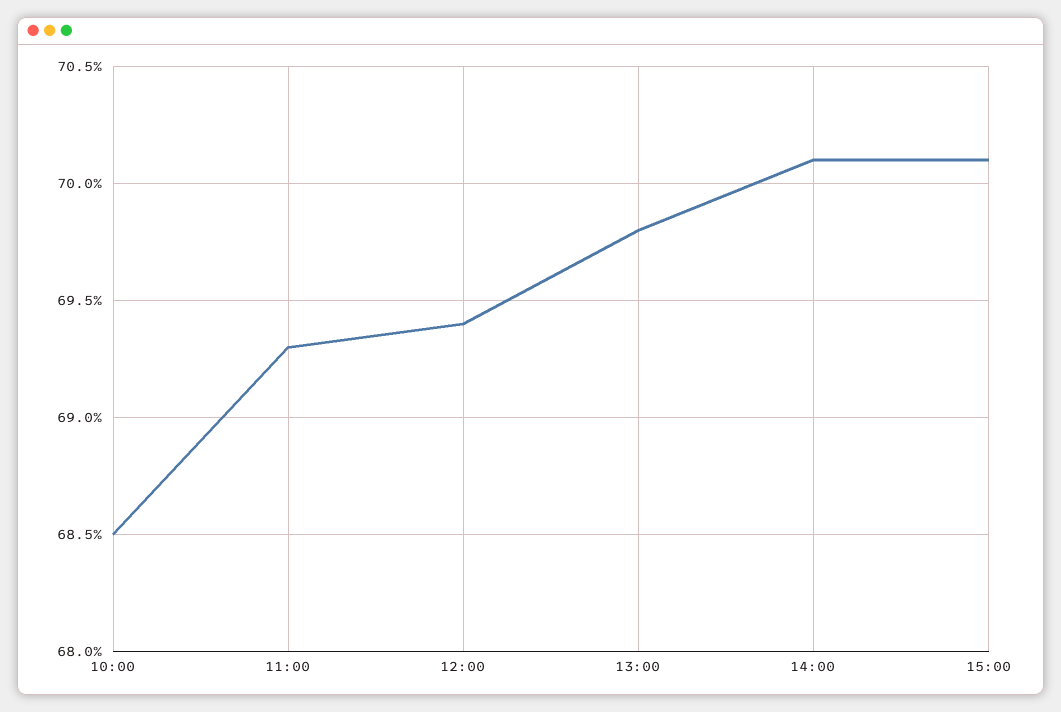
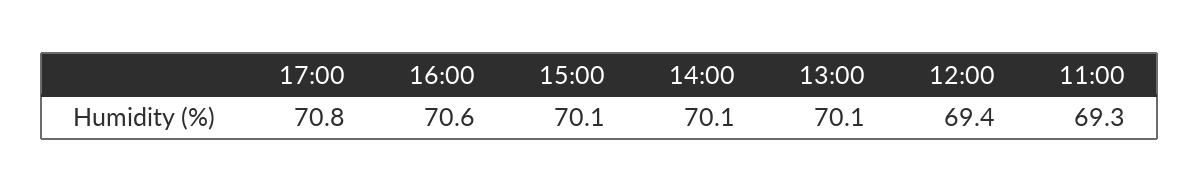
10:00: 68.5 -> none
13:00: 69.8 -> 70.1
17:00: none -> 70.8
16:00: none -> 70.6

